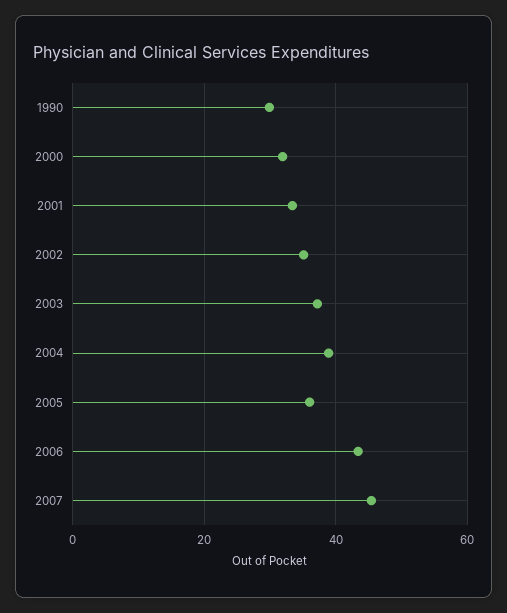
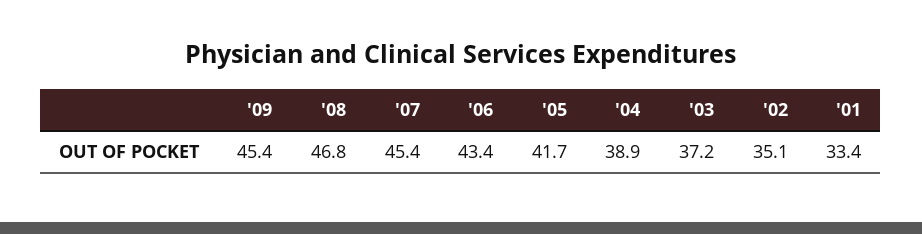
1990: 30 -> none
2000: 32 -> none
2005: 36 -> 41.7
'09: none -> 45.4
'08: none -> 46.8

